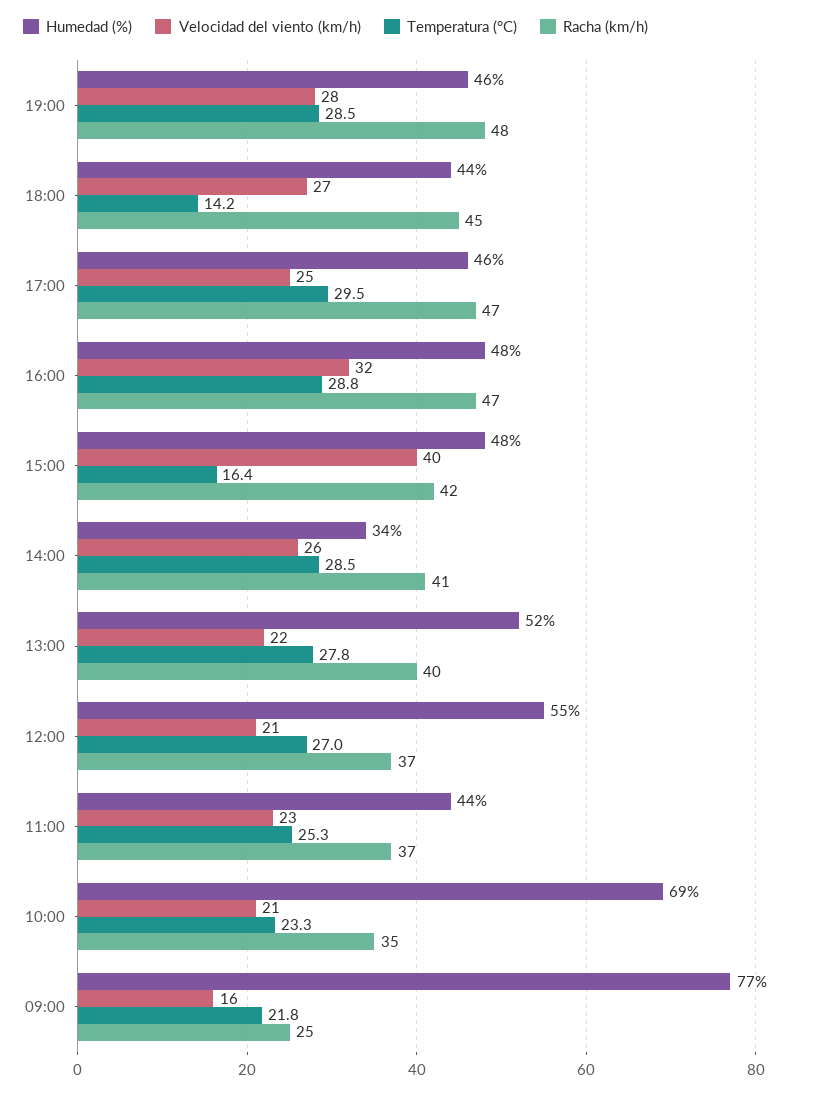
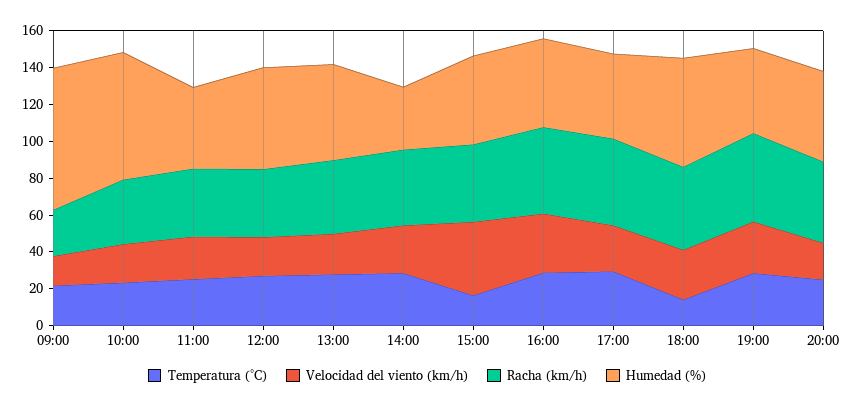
Humedad (%), 18:00: 44 -> 60
Temperatura (°C), 20:00: none -> 25
Velocidad del viento (km/h), 20:00: none -> 20
Racha (km/h), 20:00: none -> 45
Humedad (%), 20:00: none -> 50

